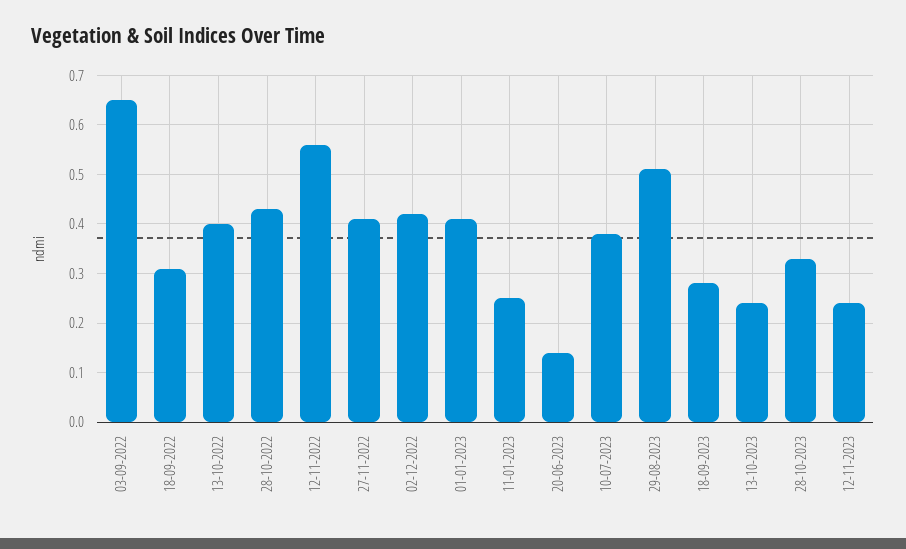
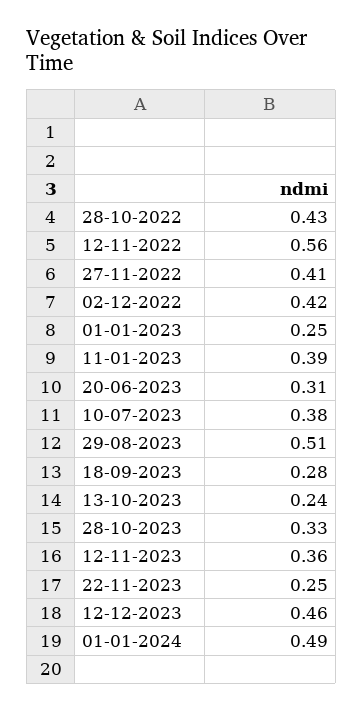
03-09-2022: 0.65 -> none
18-09-2022: 0.3 -> none
13-10-2022: 0.4 -> none
01-01-2023: 0.4 -> 0.25
11-01-2023: 0.25 -> 0.39
20-06-2023: 0.15 -> 0.31
12-11-2023: 0.25 -> 0.36
22-11-2023: none -> 0.25
12-12-2023: none -> 0.46
01-01-2024: none -> 0.49

